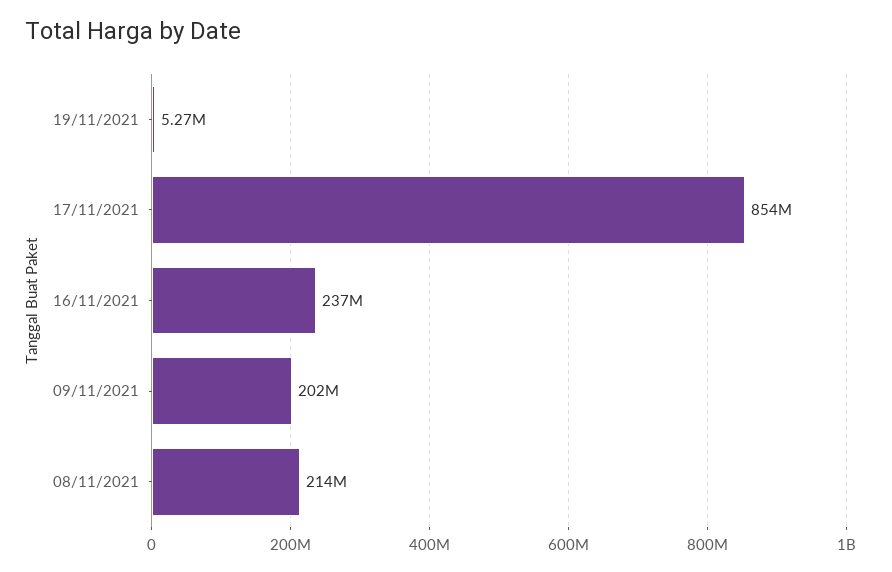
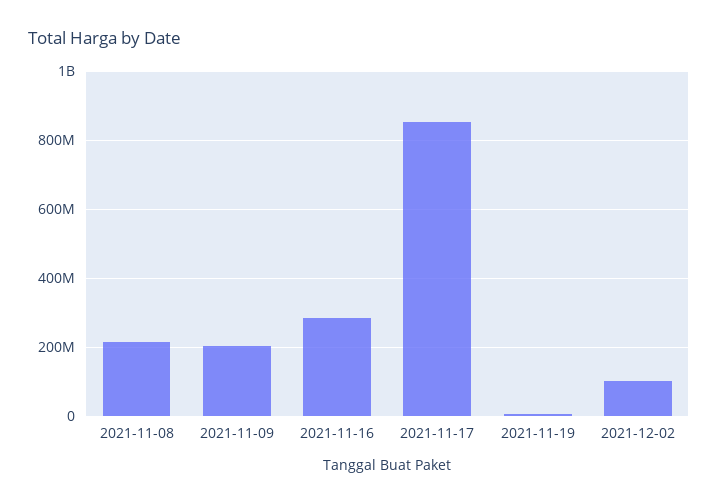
16/11/2021: 237000000 -> 280000000
2021-12-02: none -> 100000000

